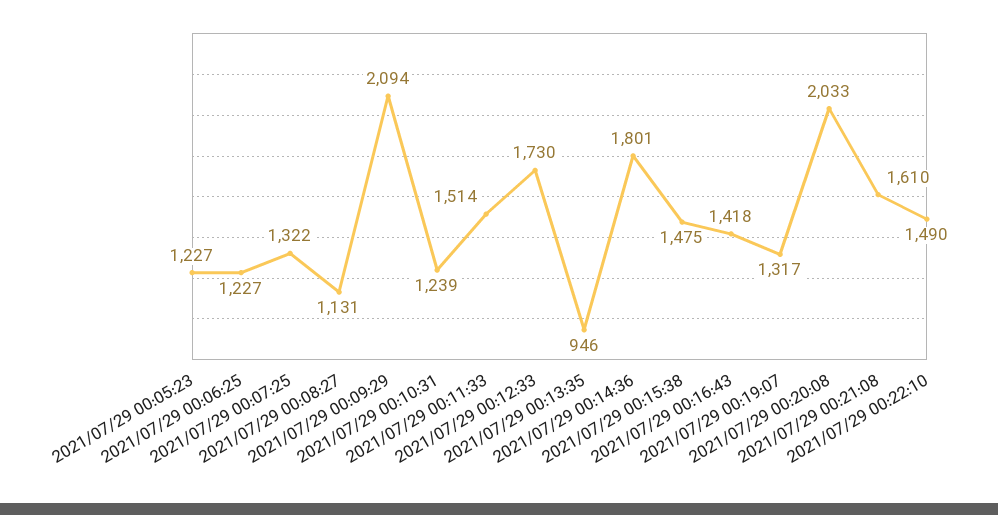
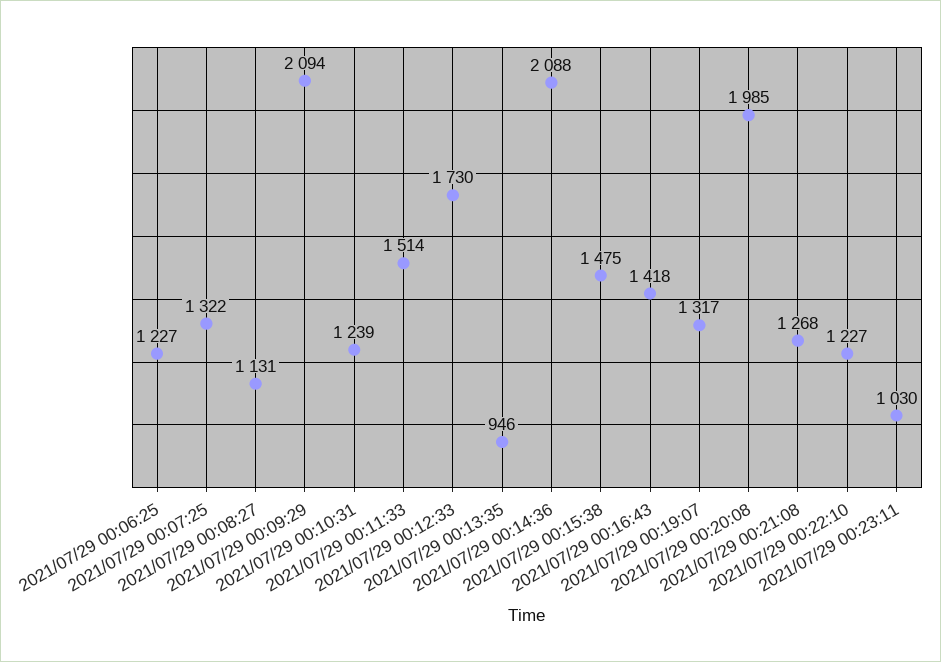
2021/07/29 00:05:23: 1227 -> none
2021/07/29 00:14:36: 1801 -> 2088
2021/07/29 00:20:08: 2033 -> 1985
2021/07/29 00:21:08: 1610 -> 1268
2021/07/29 00:22:10: 1490 -> 1227
2021/07/29 00:23:11: none -> 1030

